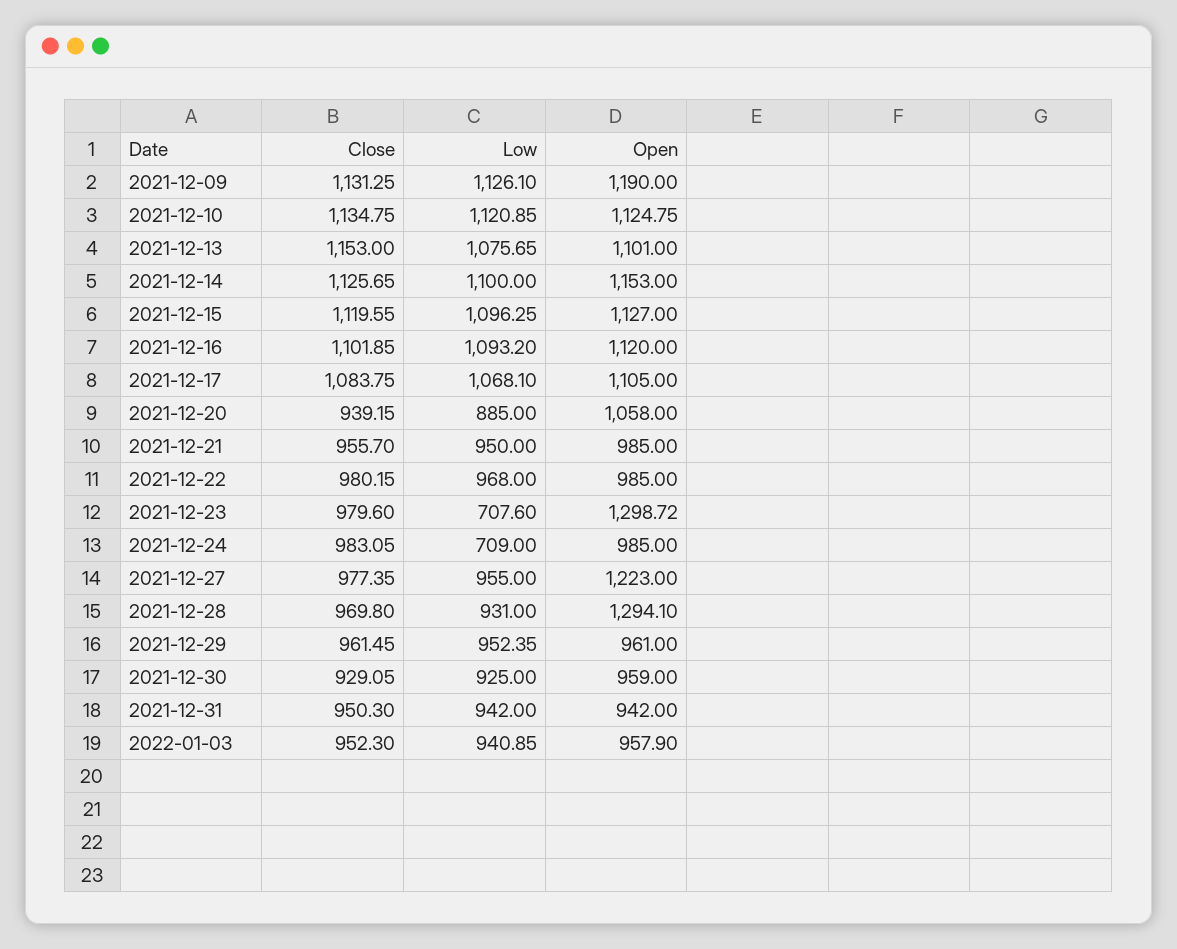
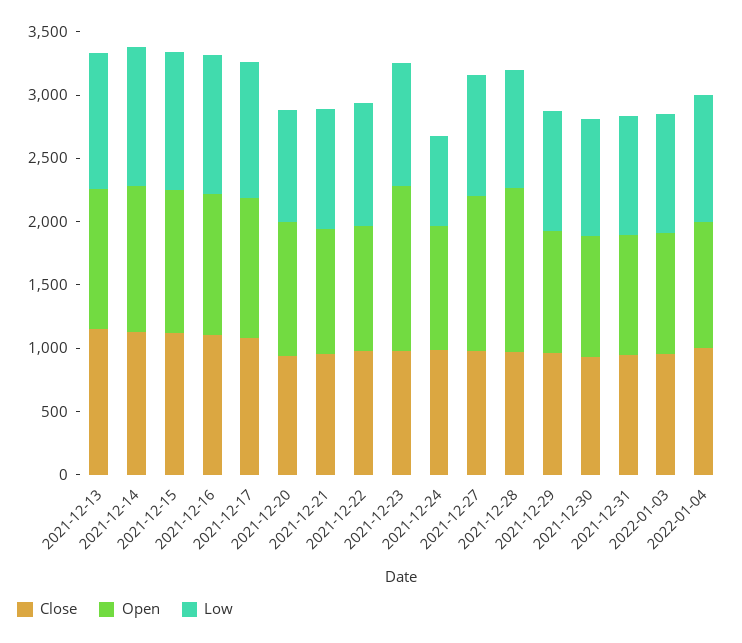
Close, 2021-12-09: 1131.25 -> none
Low, 2021-12-09: 1126.1 -> none
Open, 2021-12-09: 1190 -> none
Close, 2021-12-10: 1134.75 -> none
Low, 2021-12-10: 1120.85 -> none
Open, 2021-12-10: 1124.75 -> none
Low, 2021-12-23: 707.6 -> 1000
Close, 2022-01-04: none -> 1000
Open, 2022-01-04: none -> 1000
Low, 2022-01-04: none -> 1000

